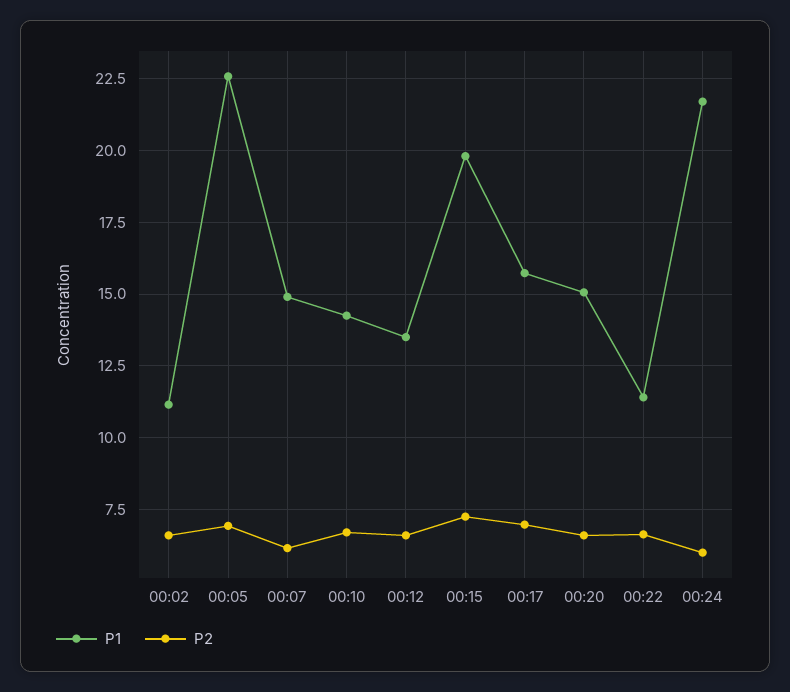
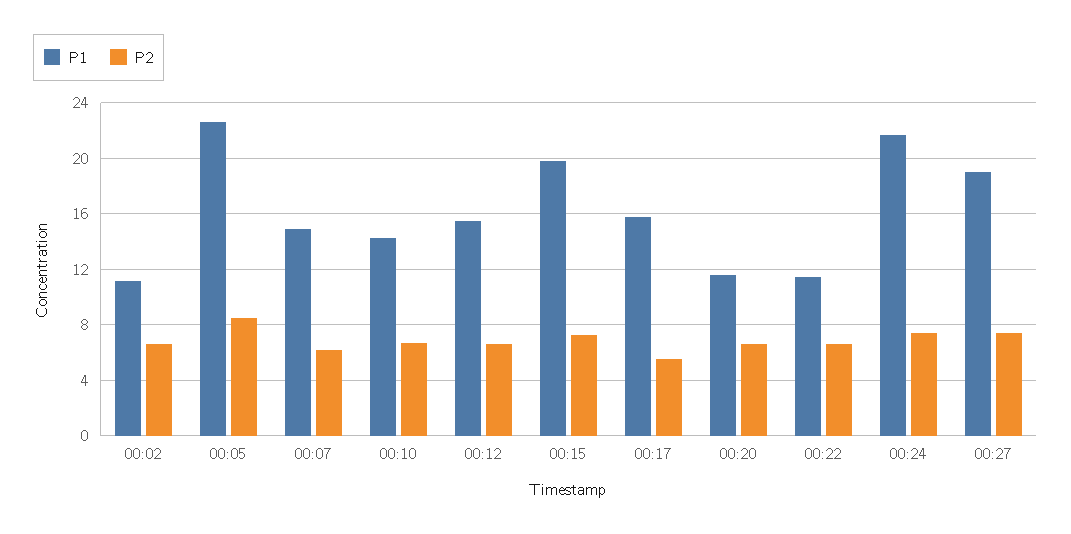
P2, 00:05: 7 -> 8.5
P1, 00:12: 13.5 -> 15.5
P2, 00:17: 7 -> 5.5
P1, 00:20: 15 -> 11.5
P2, 00:24: 6 -> 7.5
P1, 00:27: none -> 19
P2, 00:27: none -> 7.5

